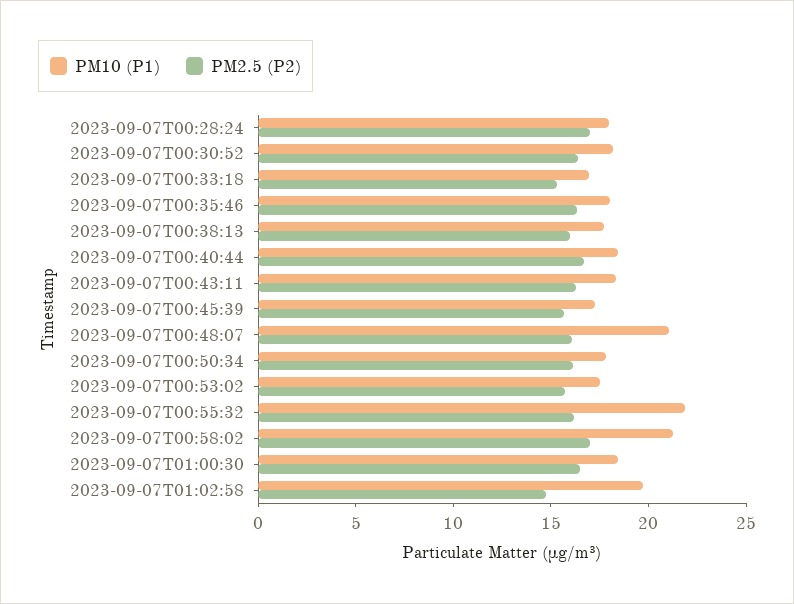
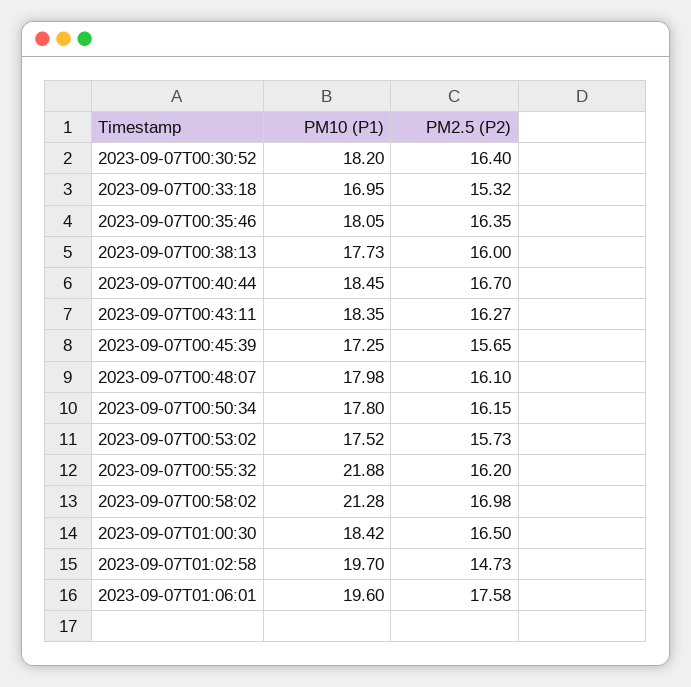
PM10 (P1), 2023-09-07T00:28:24: 18 -> none
PM2.5 (P2), 2023-09-07T00:28:24: 17 -> none
PM10 (P1), 2023-09-07T00:48:07: 21 -> 17.98
PM10 (P1), 2023-09-07T01:06:01: none -> 19.6
PM2.5 (P2), 2023-09-07T01:06:01: none -> 17.58

